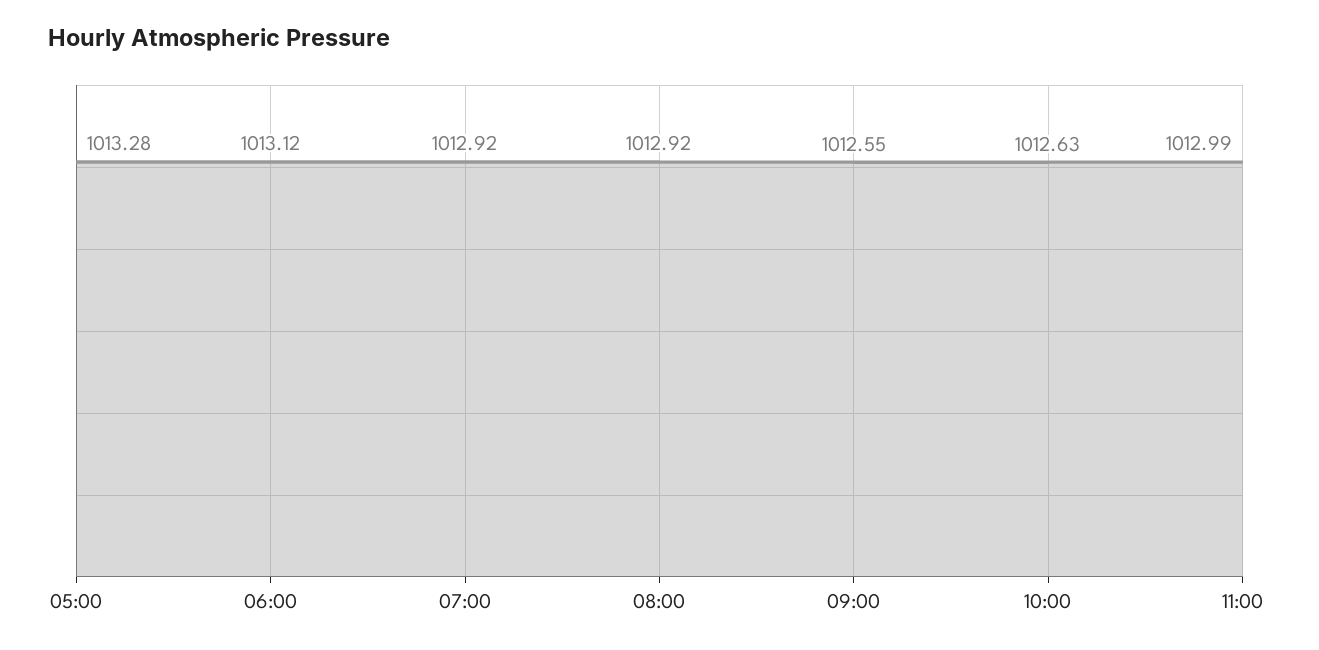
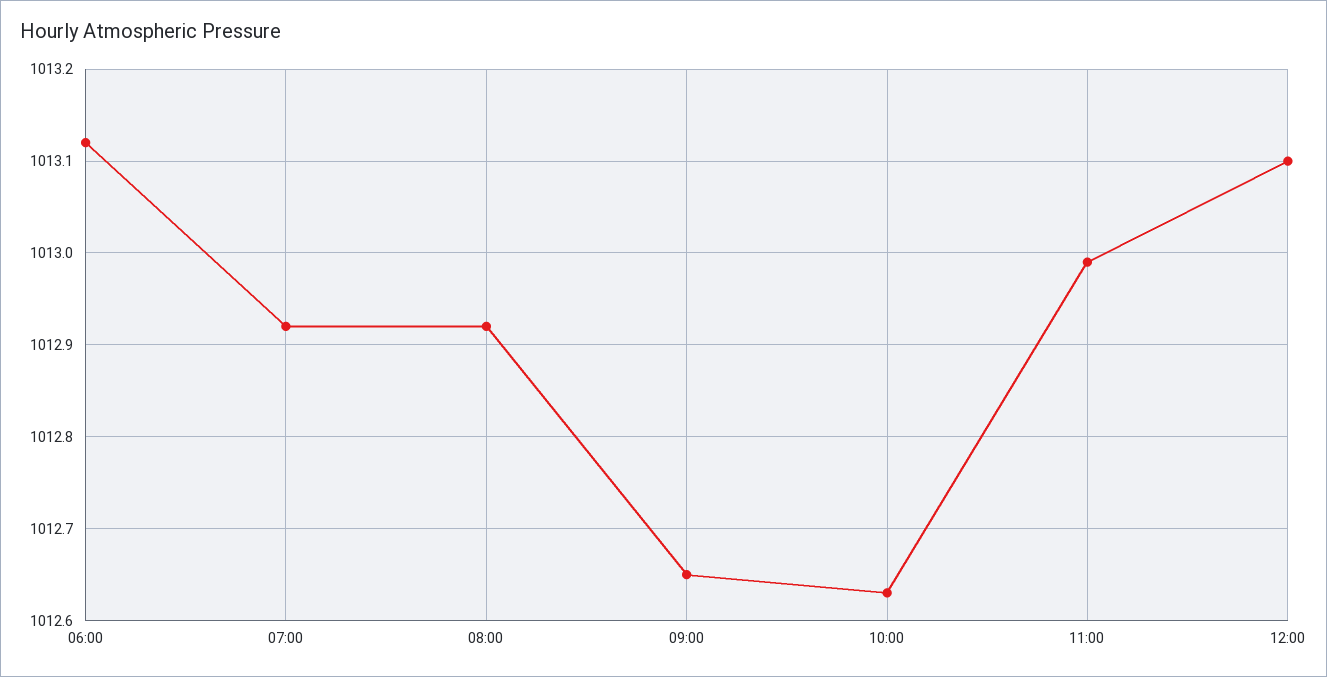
05:00: 1013.28 -> none
09:00: 1012.55 -> 1012.65
12:00: none -> 1013.1

